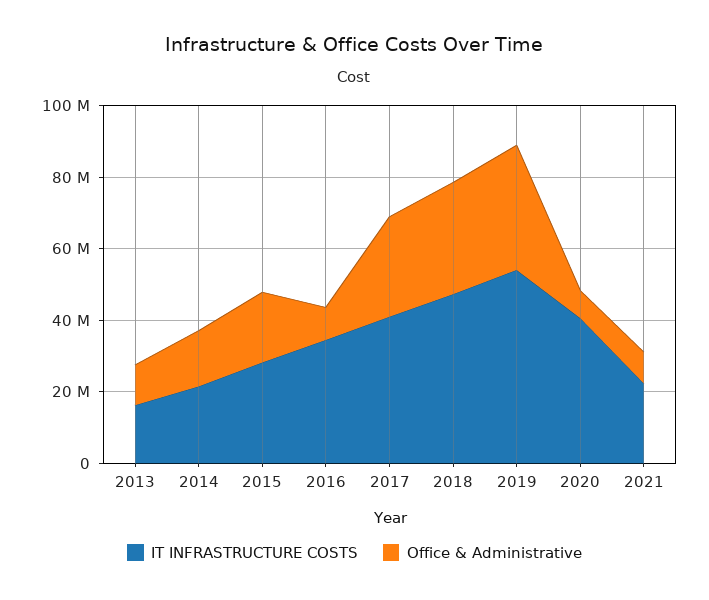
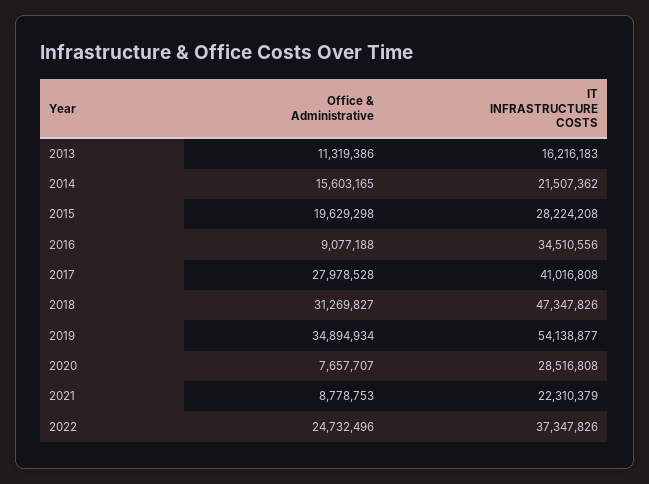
IT INFRASTRUCTURE COSTS, 2020: 40000000 -> 28516808
Office & Administrative, 2022: none -> 24732496
IT INFRASTRUCTURE COSTS, 2022: none -> 37347826

